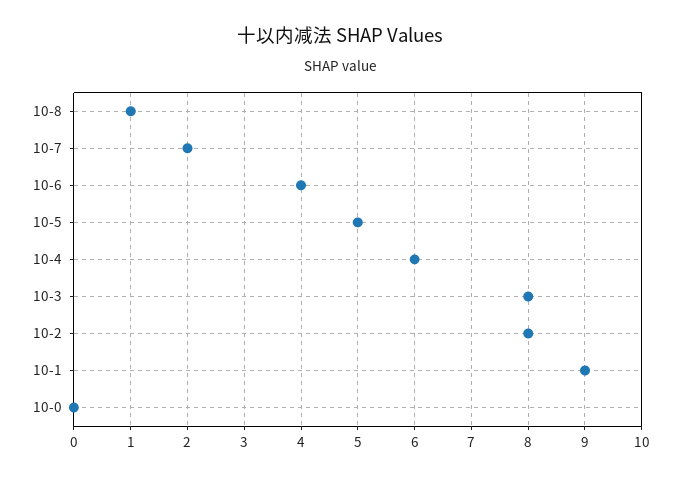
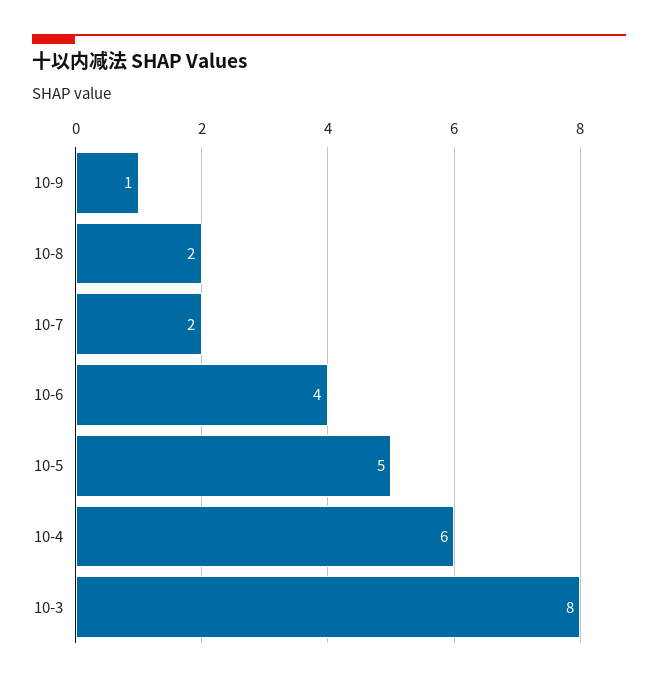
10-8: 1 -> 2
10-2: 8 -> none
10-1: 9 -> none
10-0: 0 -> none
10-9: none -> 1

